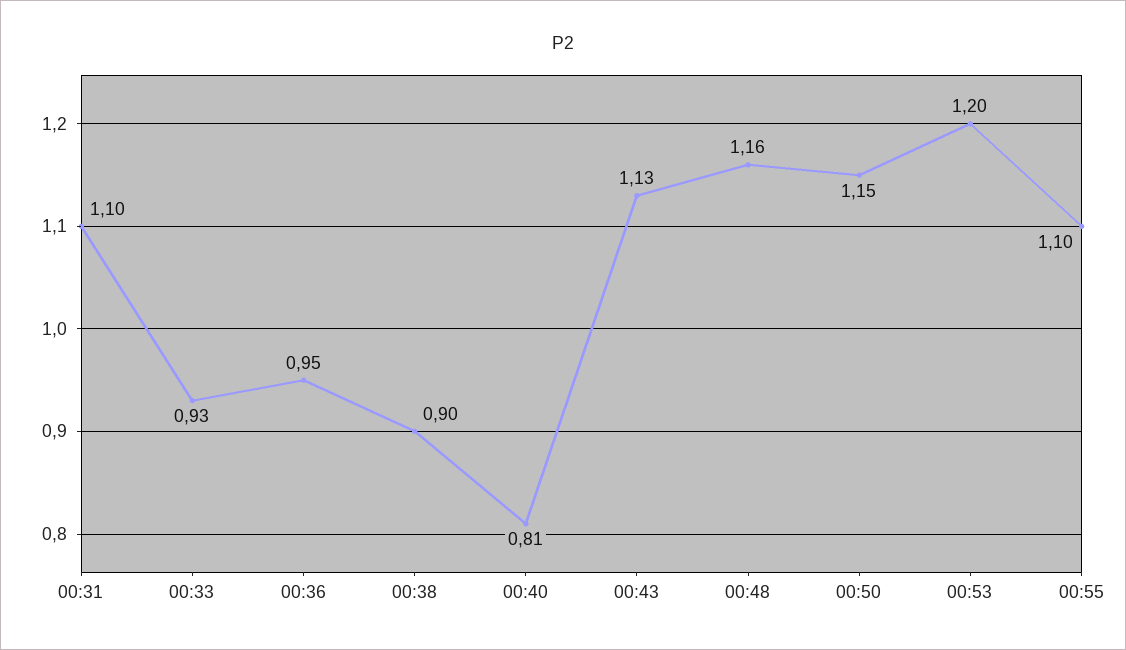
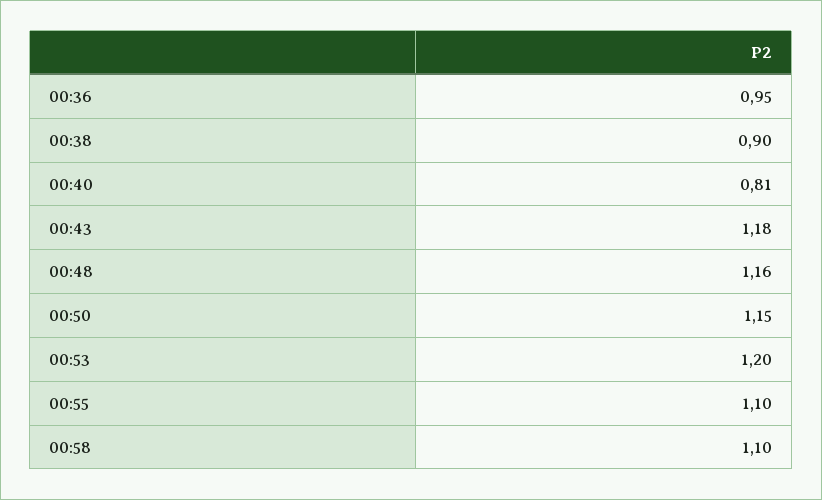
00:31: 1.1 -> none
00:33: 0.93 -> none
00:43: 1.13 -> 1.18
00:58: none -> 1.1

